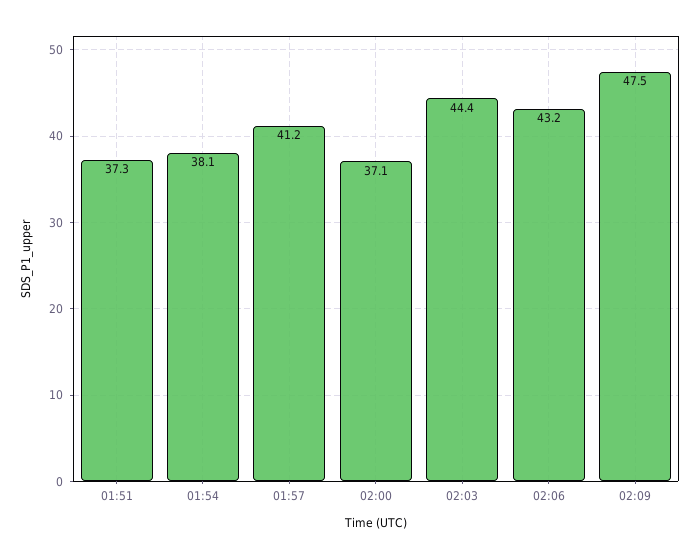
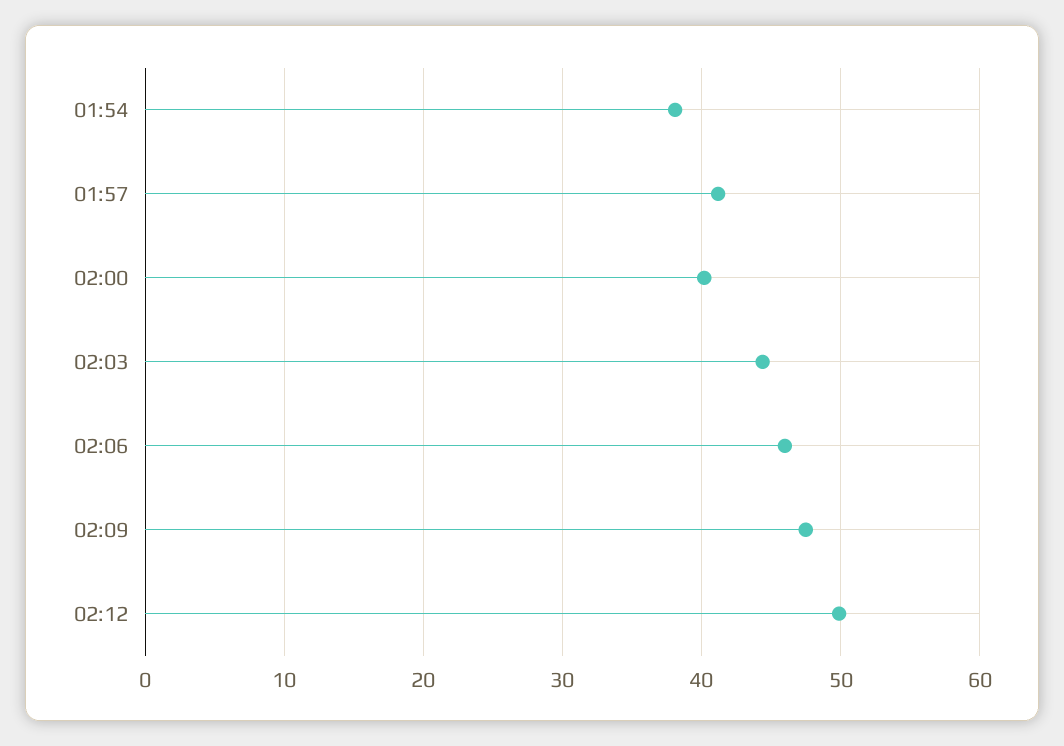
01:51: 37.3 -> none
02:00: 37.1 -> 40
02:06: 43.2 -> 46
02:12: none -> 50

